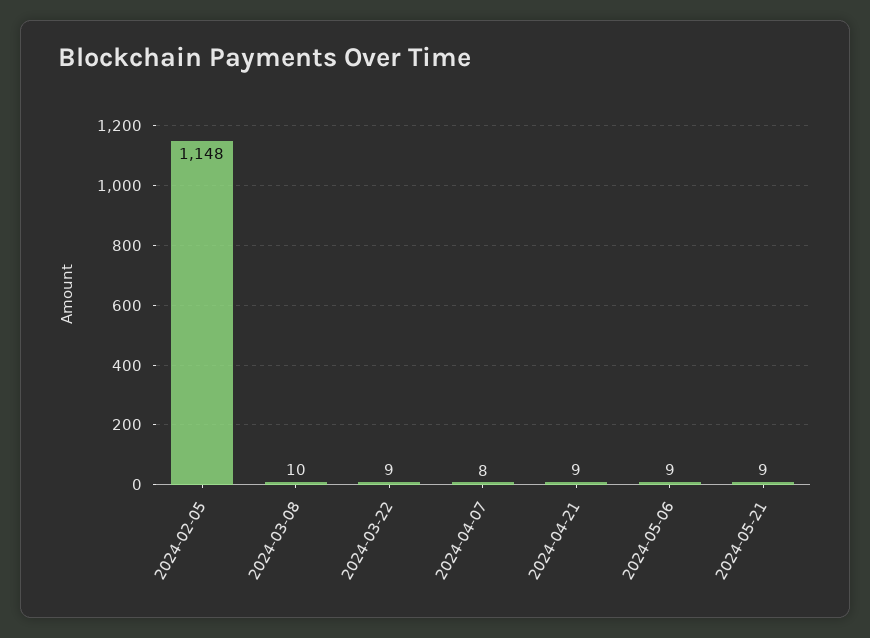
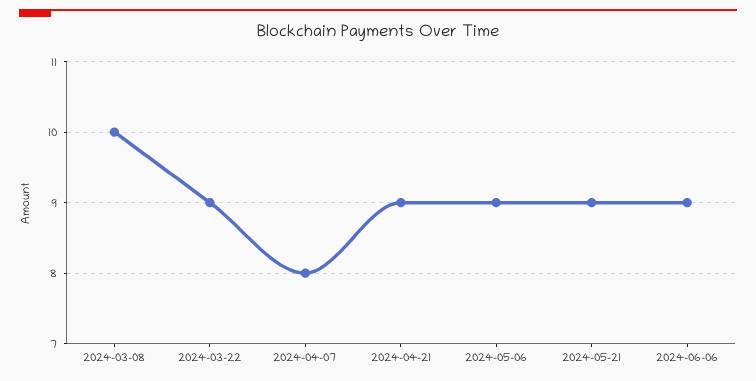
2024-02-05: 1148 -> none
2024-06-06: none -> 9

